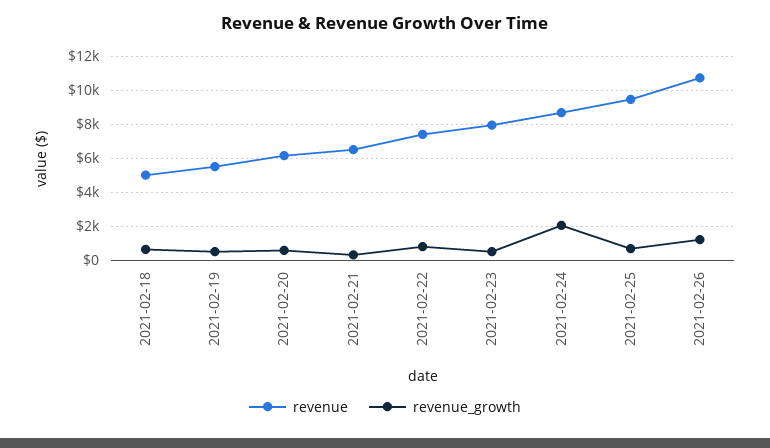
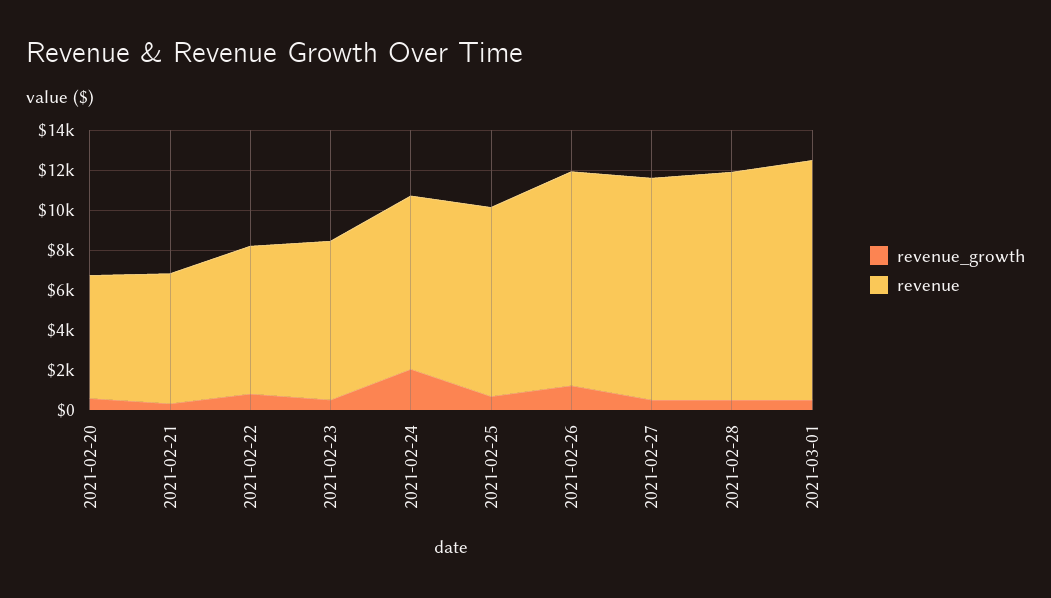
revenue, 2021-02-18: 5000 -> none
revenue_growth, 2021-02-18: 500 -> none
revenue, 2021-02-19: 5500 -> none
revenue_growth, 2021-02-19: 500 -> none
revenue_growth, 2021-02-27: none -> 500
revenue, 2021-02-27: none -> 11000
revenue_growth, 2021-02-28: none -> 500
revenue, 2021-02-28: none -> 11500
revenue_growth, 2021-03-01: none -> 500
revenue, 2021-03-01: none -> 12000

